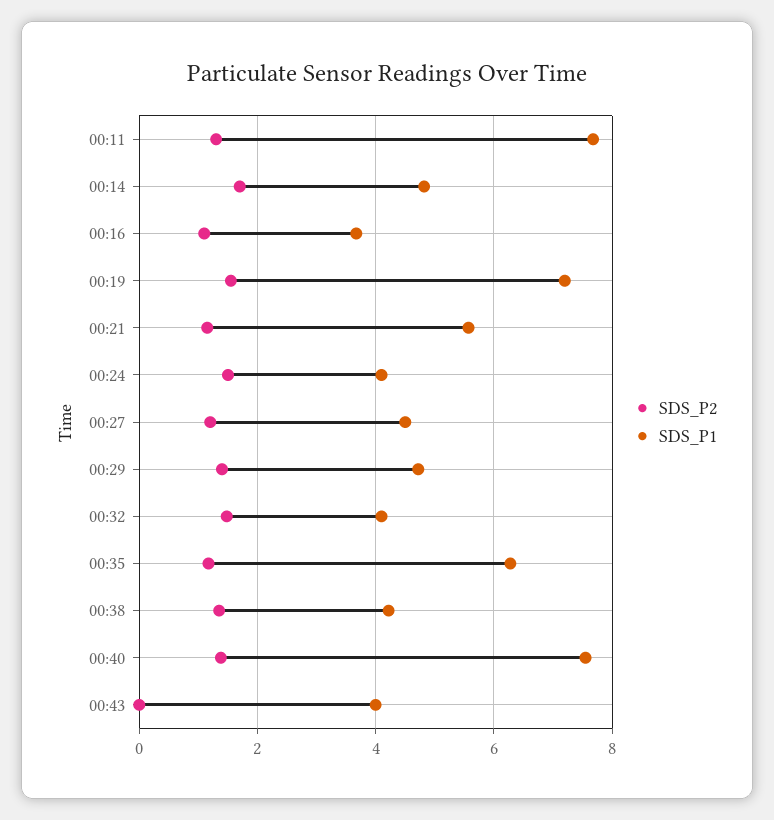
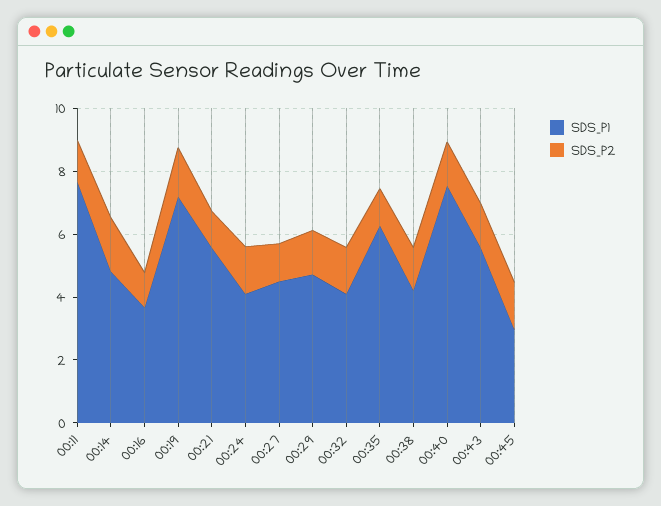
SDS_P2, 00:43: 0 -> 1.5
SDS_P1, 00:43: 4 -> 5.5
SDS_P1, 00:45: none -> 3
SDS_P2, 00:45: none -> 1.5

